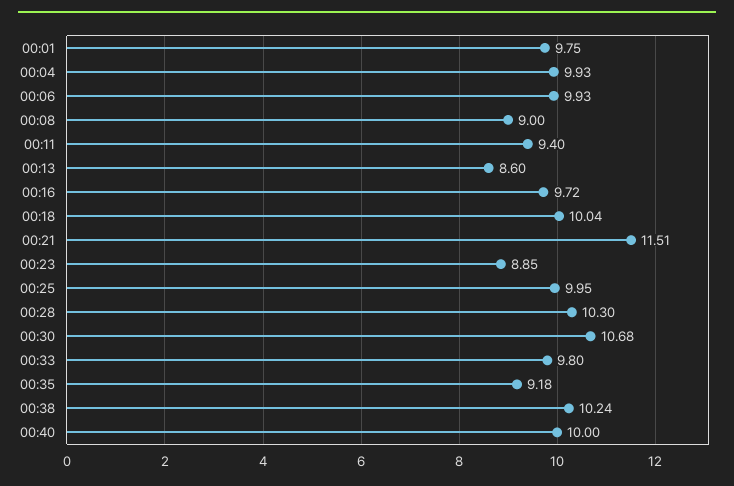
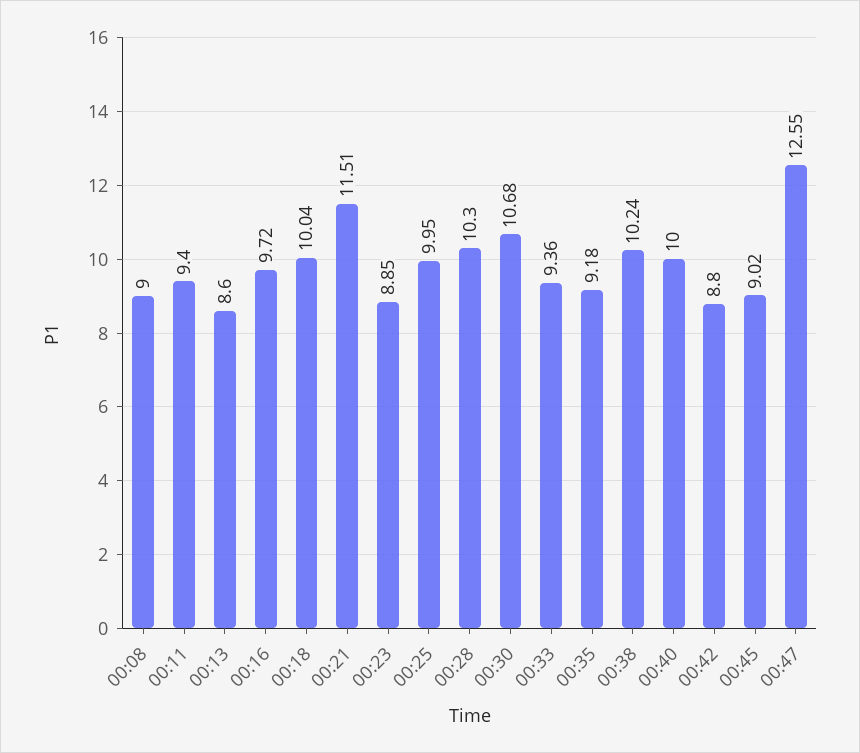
00:01: 9.75 -> none
00:04: 9.93 -> none
00:06: 9.93 -> none
00:33: 9.8 -> 9.36
00:42: none -> 8.8
00:45: none -> 9.02
00:47: none -> 12.55

